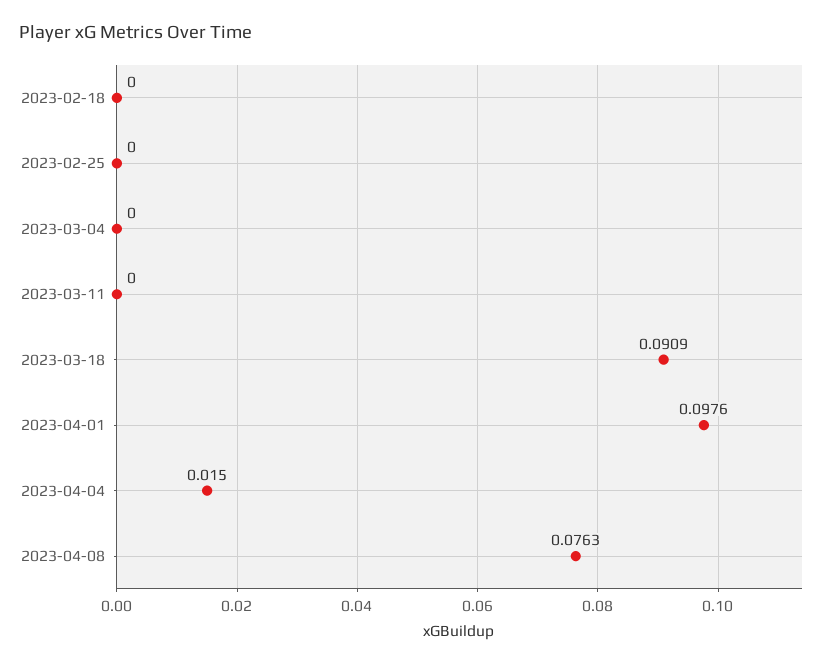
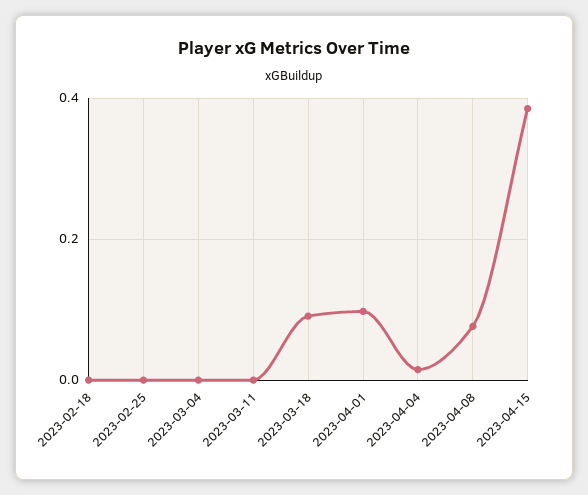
2023-04-15: none -> 0.38

